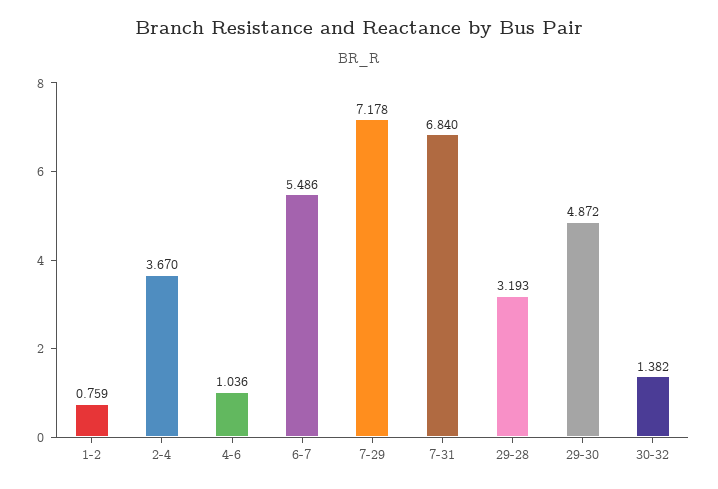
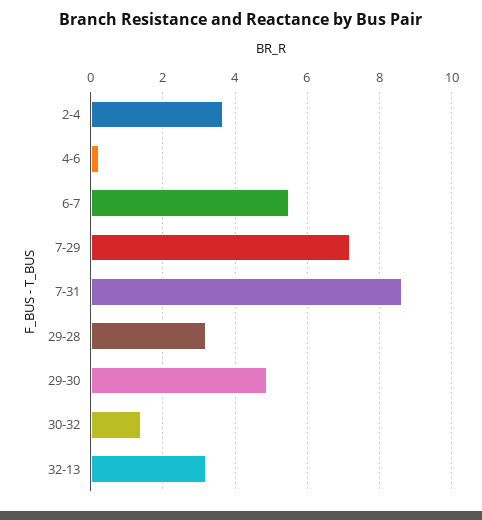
1-2: 0.759 -> none
4-6: 1.036 -> 0.2
7-31: 6.84 -> 8.6
32-13: none -> 3.2

